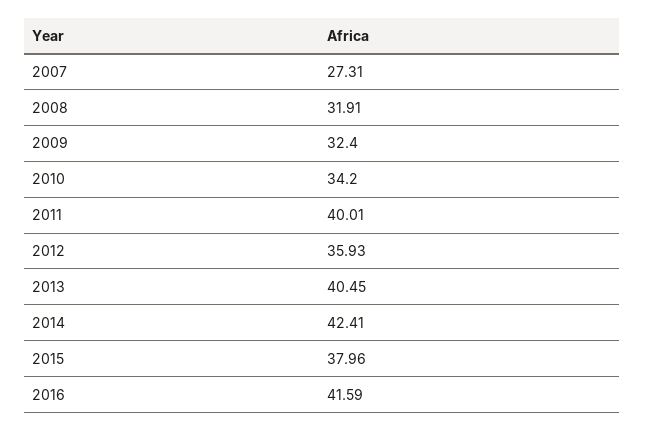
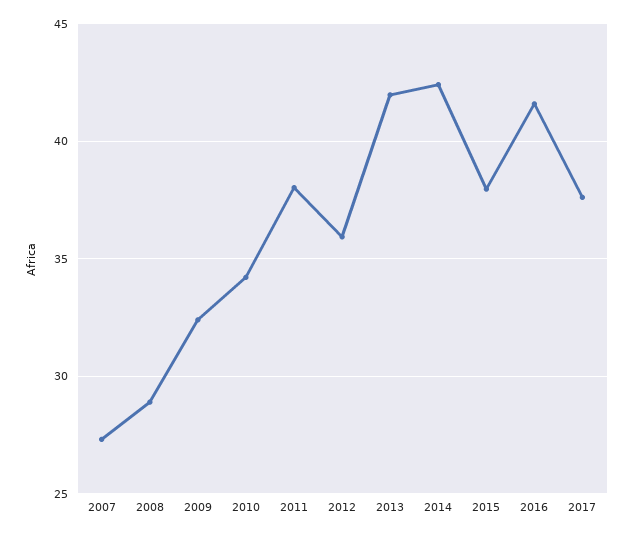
2008: 31.91 -> 29
2011: 40.01 -> 38
2013: 40.45 -> 42
2017: none -> 37.5

